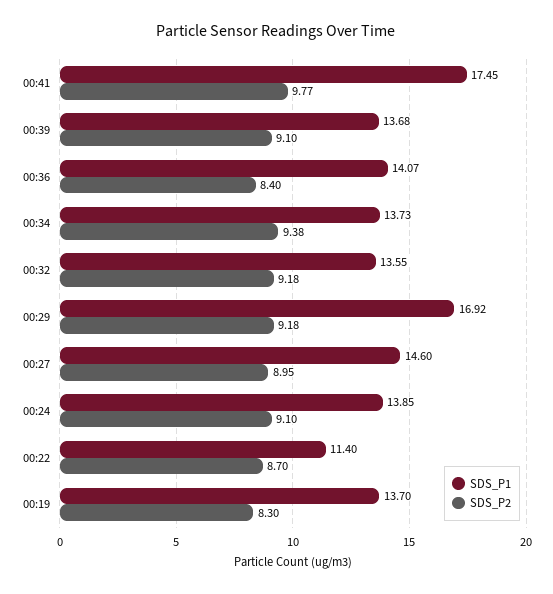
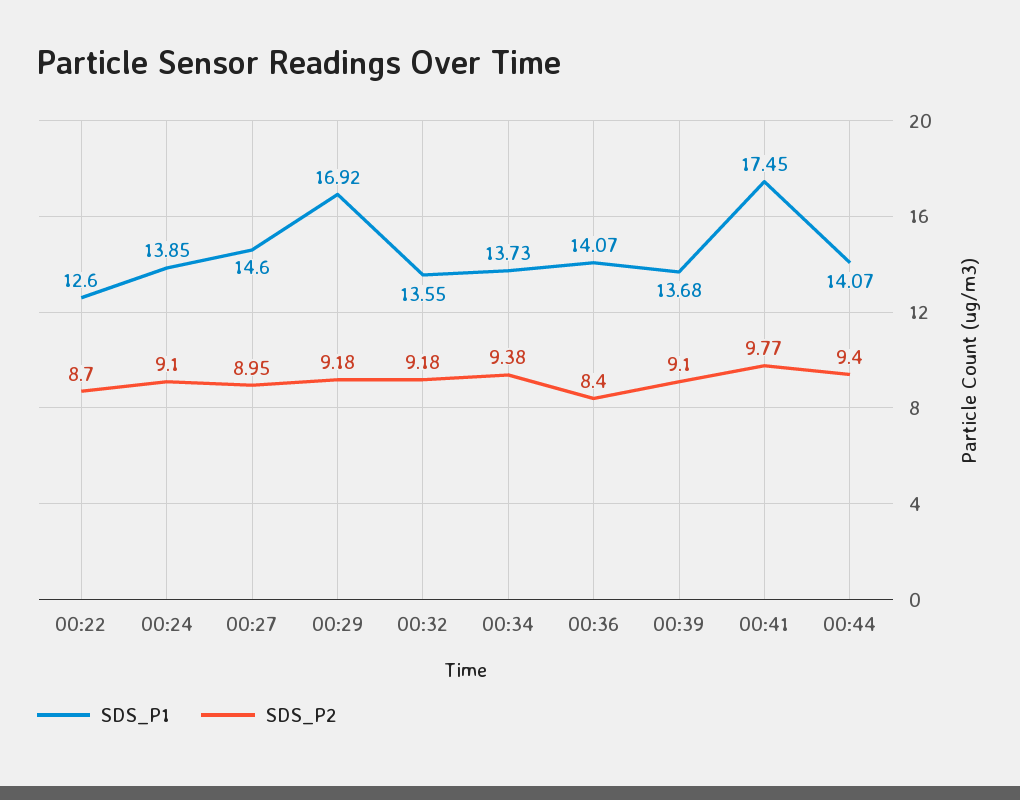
SDS_P1, 00:22: 11.4 -> 12.6
SDS_P1, 00:19: 13.7 -> none
SDS_P2, 00:19: 8.3 -> none
SDS_P1, 00:44: none -> 14.07
SDS_P2, 00:44: none -> 9.4

